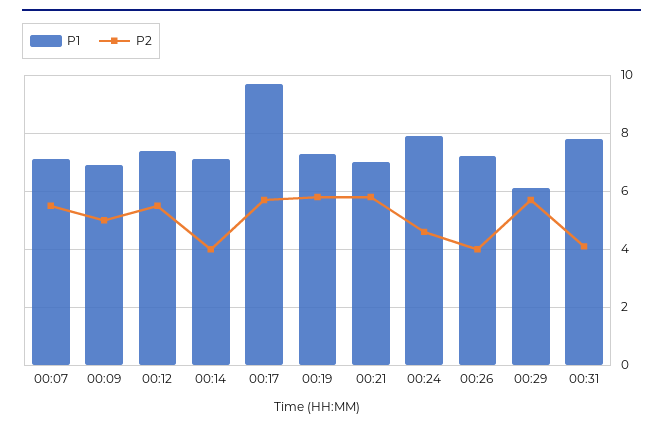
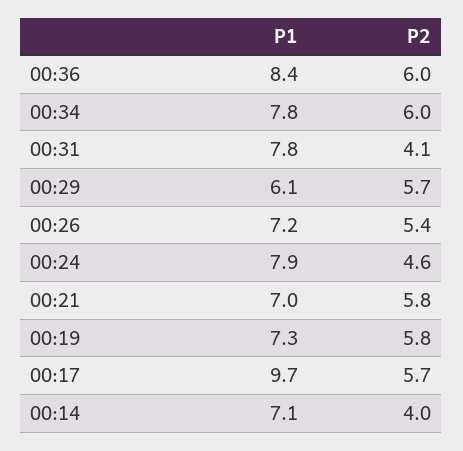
P1, 00:07: 7 -> none
P2, 00:07: 5.5 -> none
P1, 00:09: 7 -> none
P2, 00:09: 5 -> none
P1, 00:12: 7.5 -> none
P2, 00:12: 5.5 -> none
P2, 00:26: 4 -> 5.4
P1, 00:36: none -> 8.4
P2, 00:36: none -> 6
P1, 00:34: none -> 7.8
P2, 00:34: none -> 6

